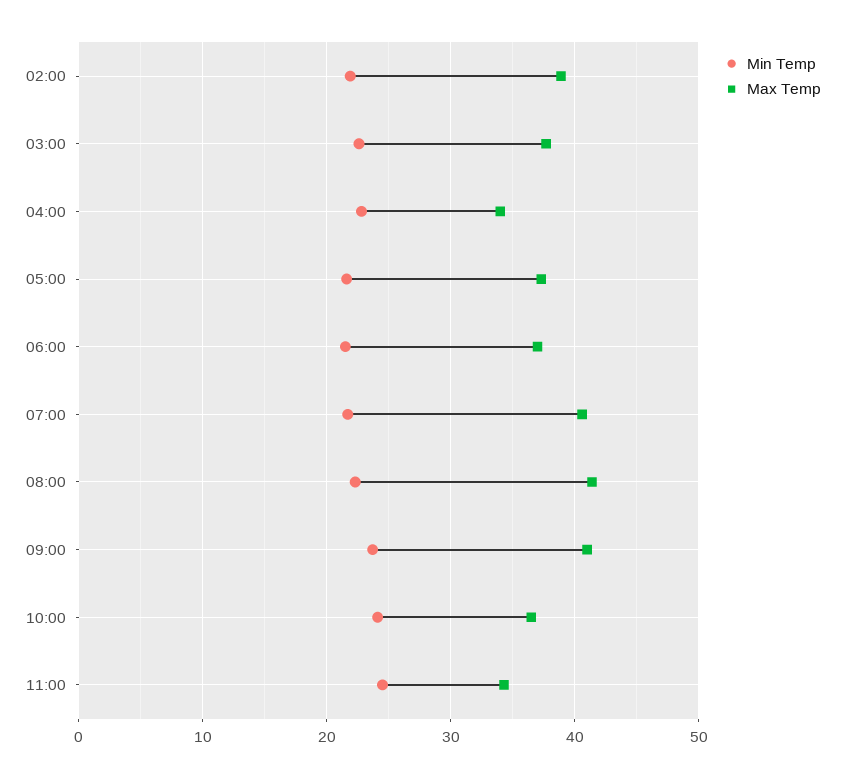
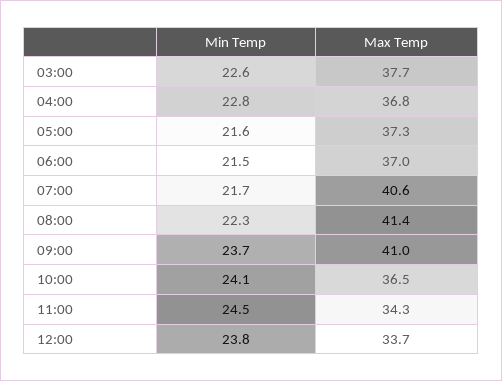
Min Temp, 02:00: 22 -> none
Max Temp, 02:00: 39 -> none
Max Temp, 04:00: 34 -> 36.8
Min Temp, 12:00: none -> 23.8
Max Temp, 12:00: none -> 33.7

